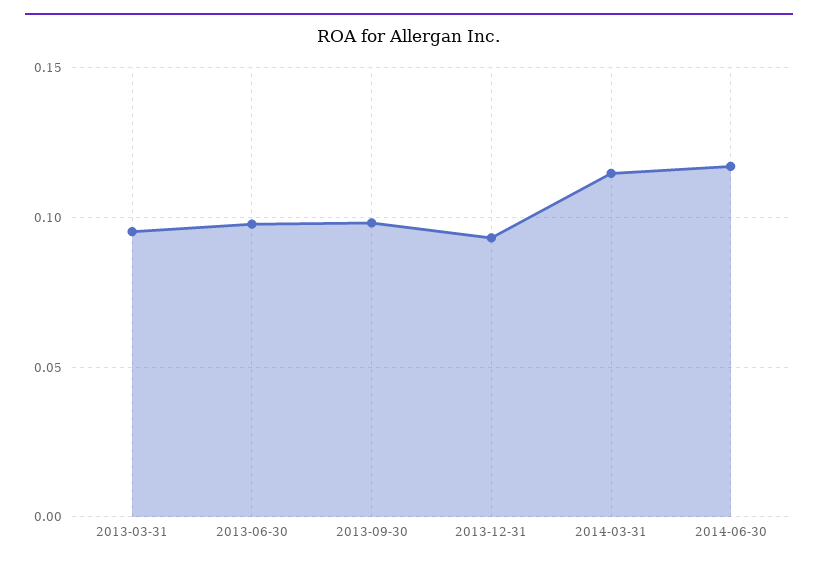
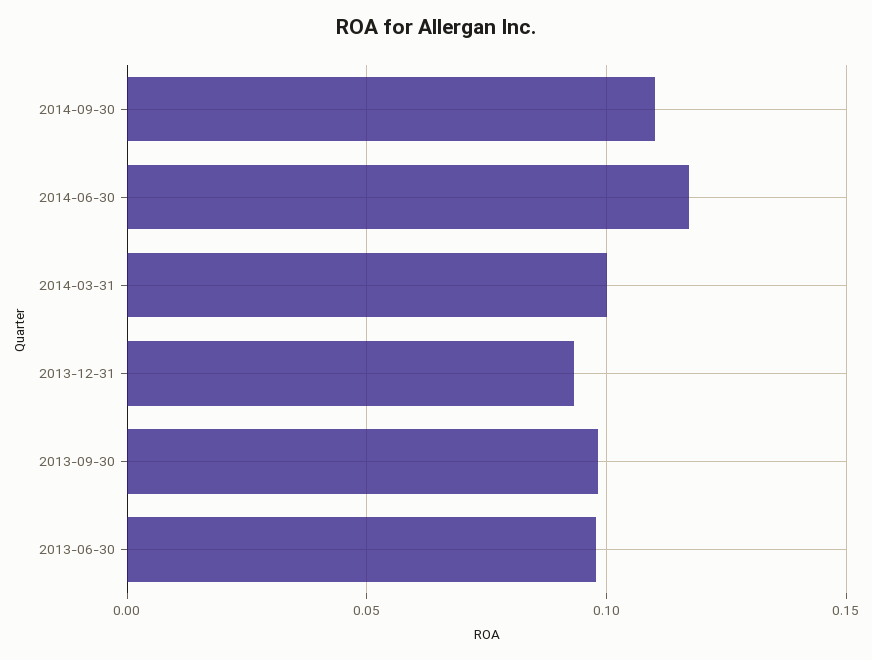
2013-03-31: 0.095 -> none
2014-03-31: 0.115 -> 0.1
2014-09-30: none -> 0.11

